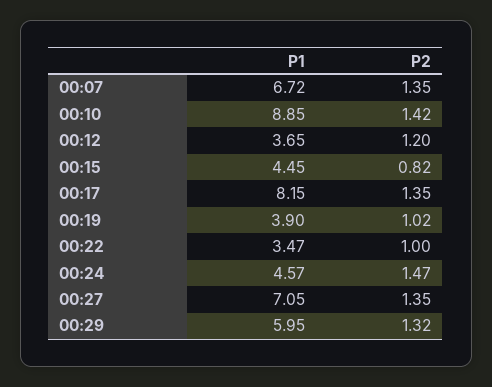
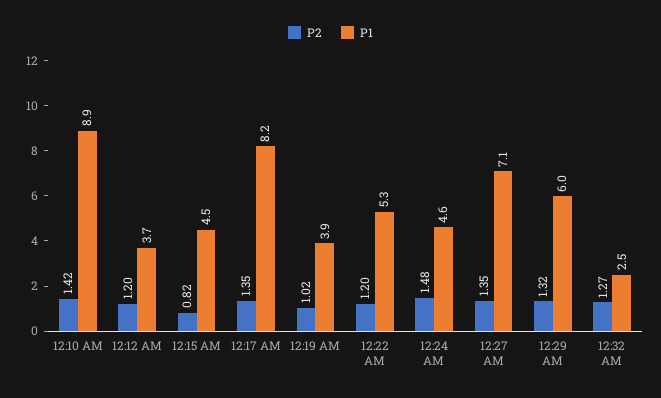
P1, 00:07: 6.72 -> none
P2, 00:07: 1.35 -> none
P1, 00:22: 3.47 -> 5.3
P2, 00:22: 1 -> 1.2
P2, 00:24: 1.47 -> 1.48
P2, 12:32 AM: none -> 1.27
P1, 12:32 AM: none -> 2.5

